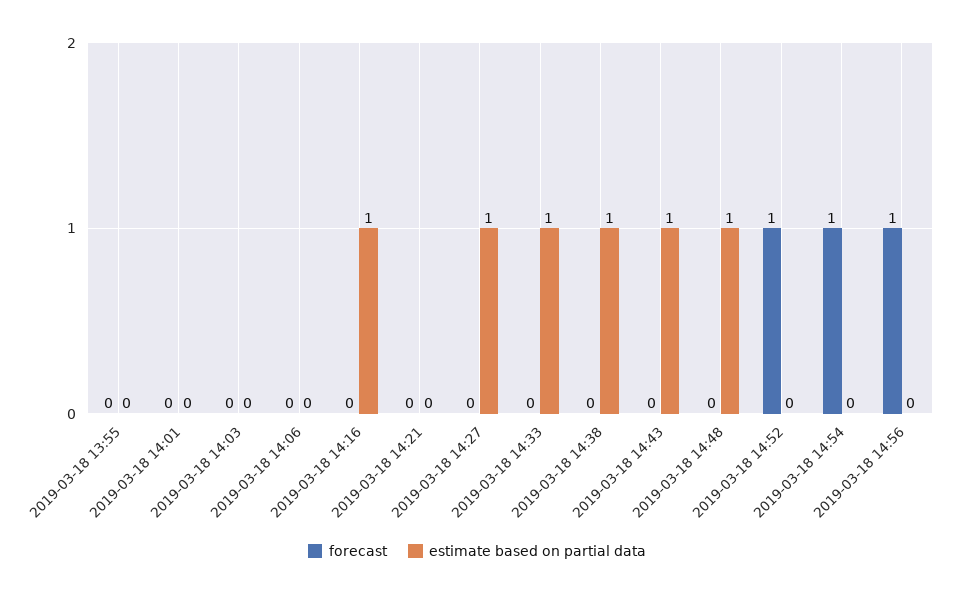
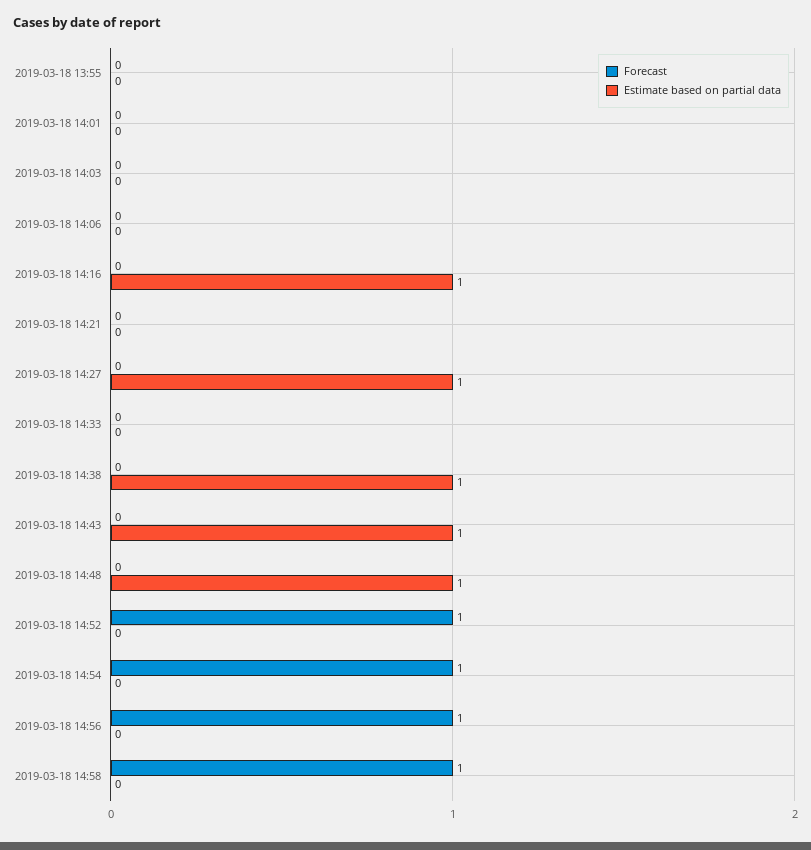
estimate based on partial data, 2019-03-18 14:33: 1 -> 0
forecast, 2019-03-18 14:58: none -> 1
estimate based on partial data, 2019-03-18 14:58: none -> 0

